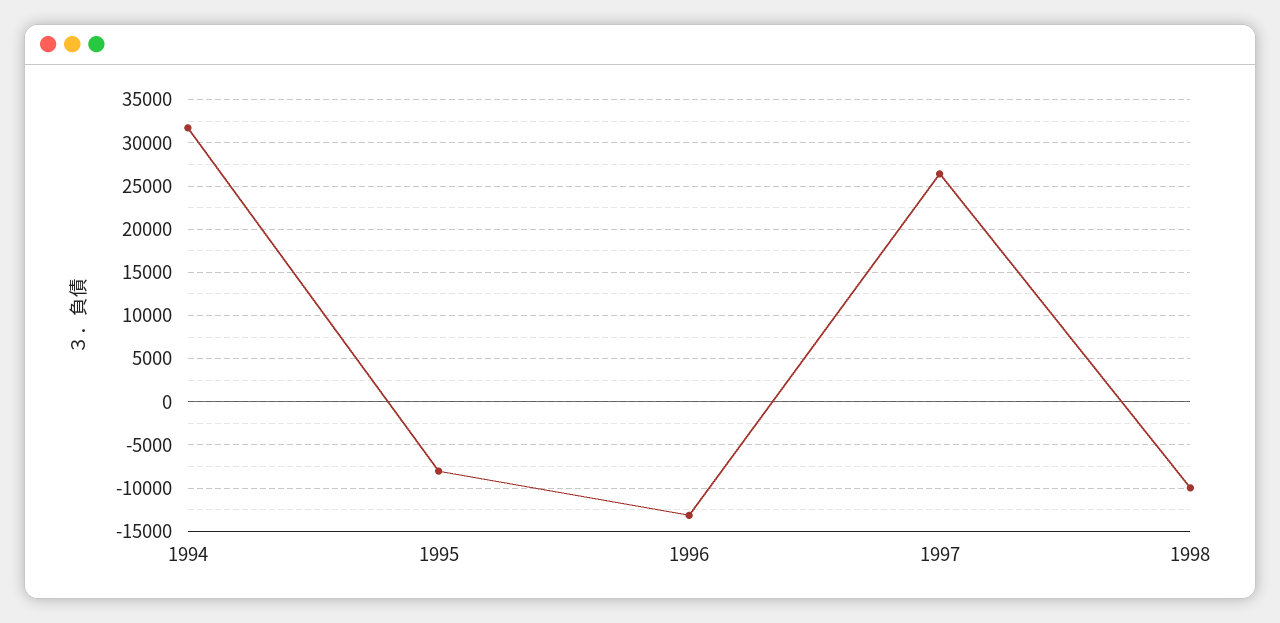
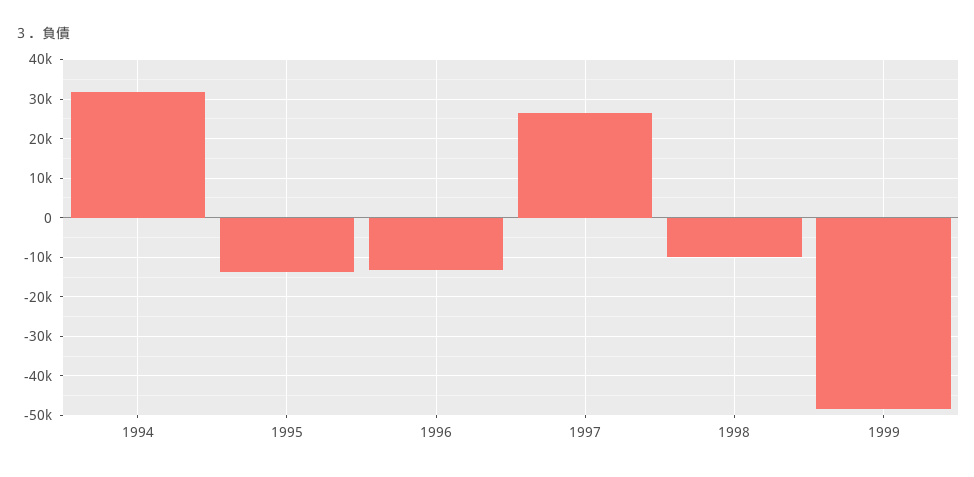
1995: -8000 -> -14000
1999: none -> -48000

